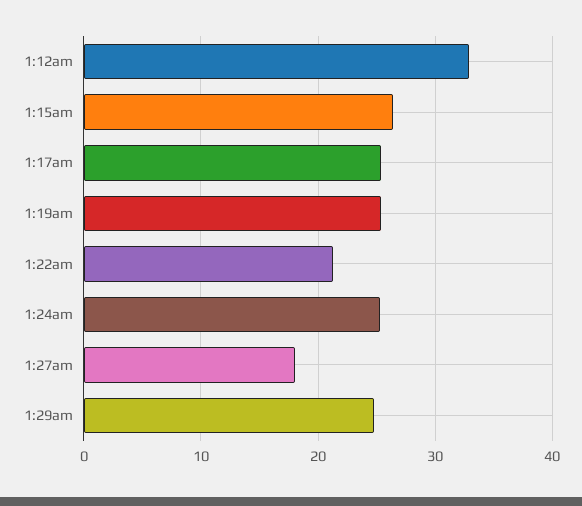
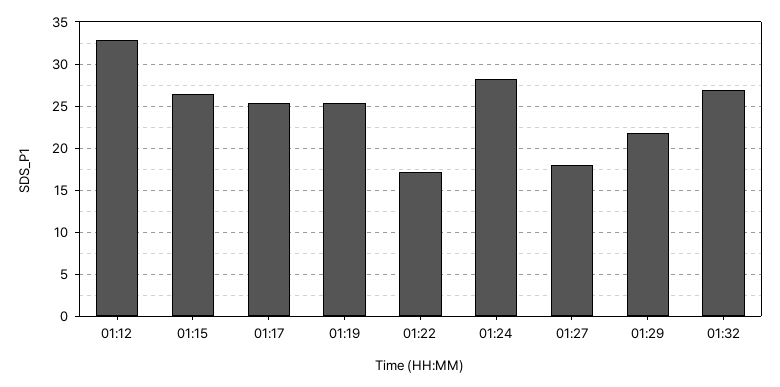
1:22am: 21 -> 17
1:24am: 25 -> 28
1:29am: 25 -> 22
01:32: none -> 27

